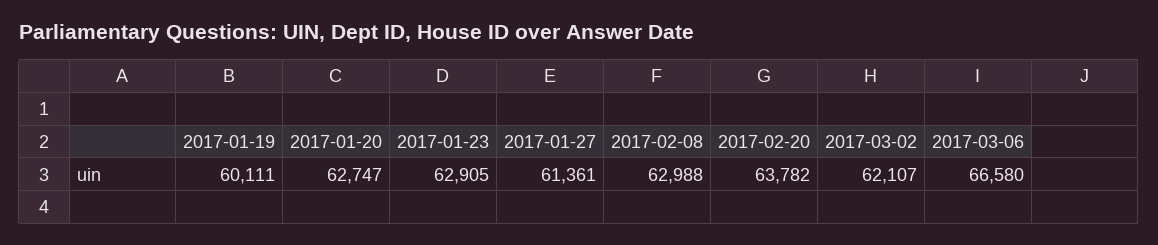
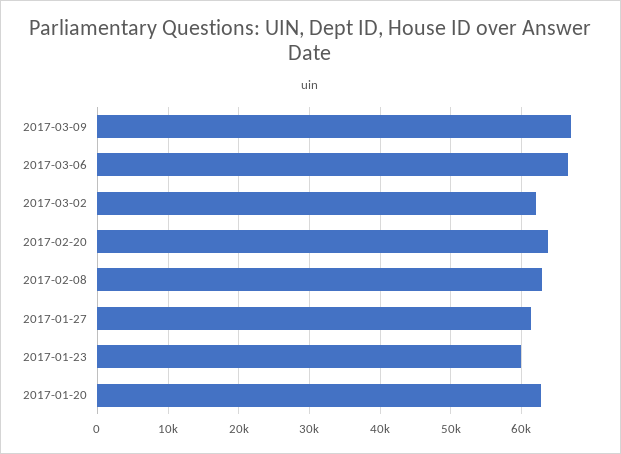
2017-01-19: 60111 -> none
2017-01-23: 62905 -> 60000
2017-03-09: none -> 67000

